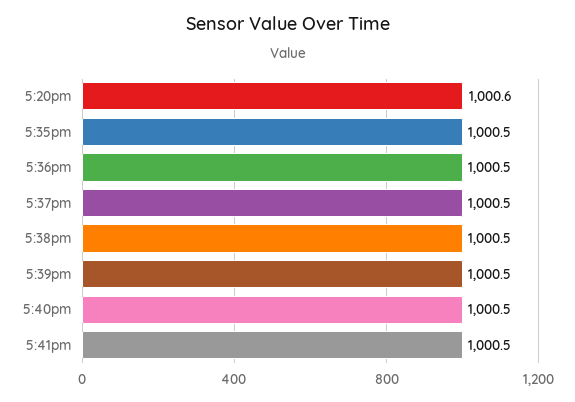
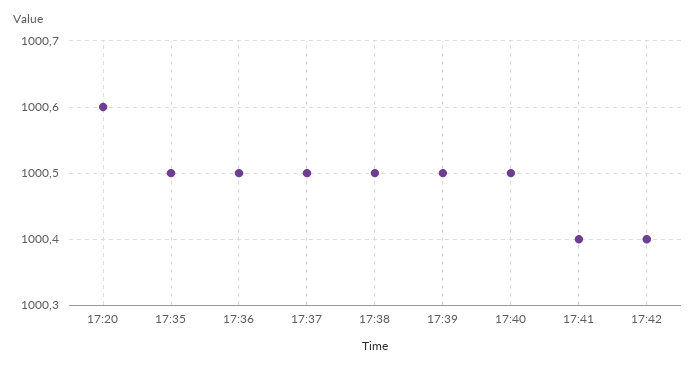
5:41pm: 1000.5 -> 1000.4
17:42: none -> 1000.4

